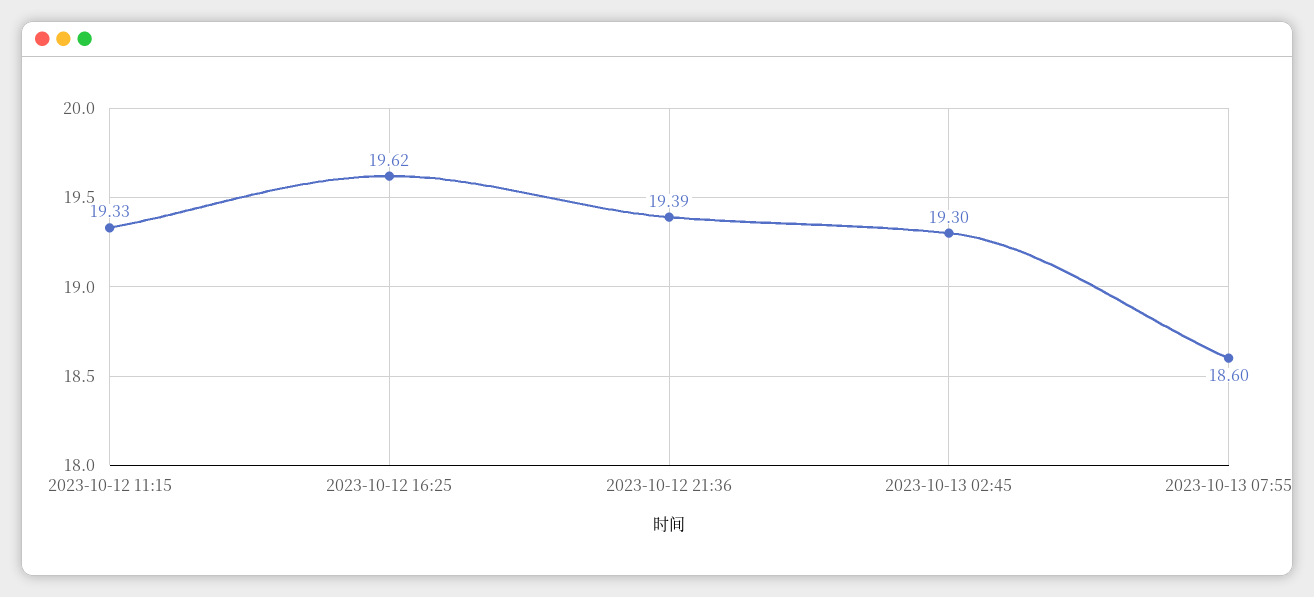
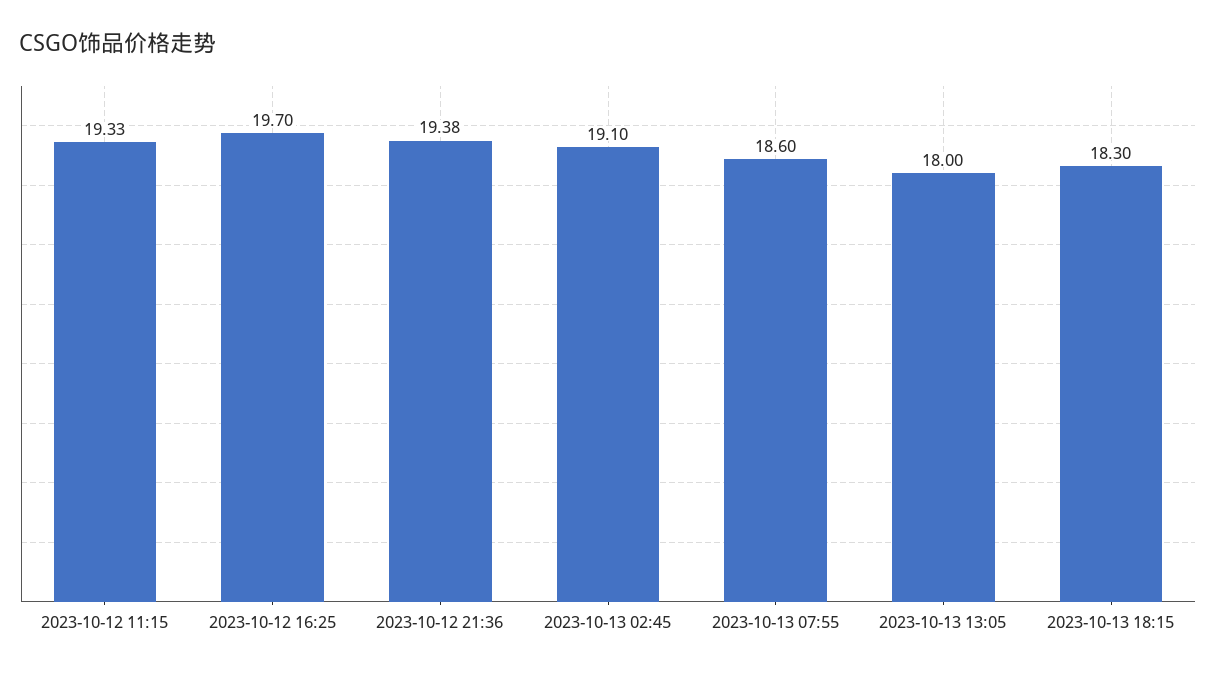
2023-10-12 16:25: 19.62 -> 19.7
2023-10-12 21:36: 19.39 -> 19.38
2023-10-13 02:45: 19.3 -> 19.1
2023-10-13 13:05: none -> 18
2023-10-13 18:15: none -> 18.3

